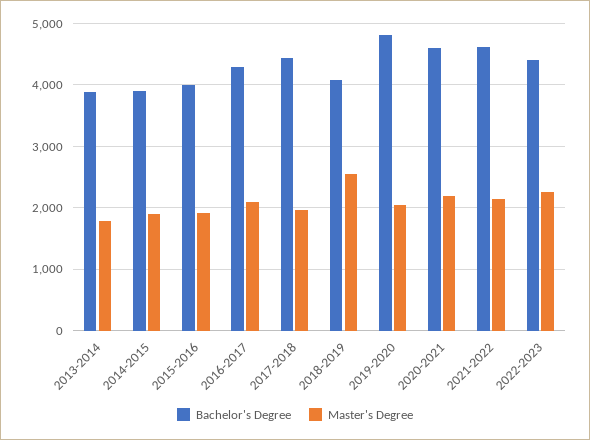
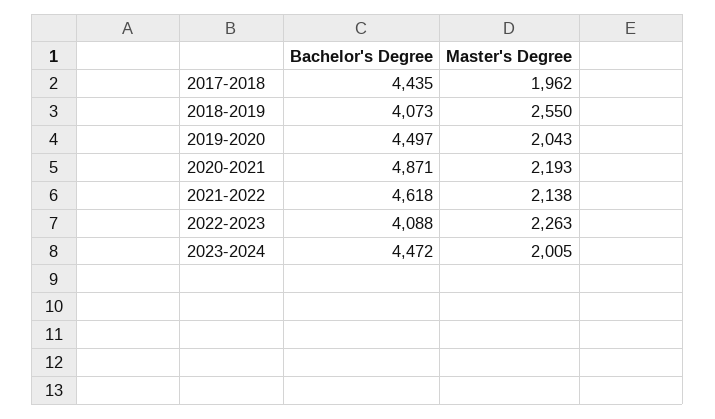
Bachelor's Degree, 2013-2014: 3900 -> none
Master's Degree, 2013-2014: 1800 -> none
Bachelor's Degree, 2014-2015: 3900 -> none
Master's Degree, 2014-2015: 1900 -> none
Bachelor's Degree, 2015-2016: 4000 -> none
Master's Degree, 2015-2016: 1900 -> none
Bachelor's Degree, 2016-2017: 4300 -> none
Master's Degree, 2016-2017: 2100 -> none
Bachelor's Degree, 2019-2020: 4800 -> 4497
Bachelor's Degree, 2020-2021: 4600 -> 4871
Bachelor's Degree, 2022-2023: 4400 -> 4088
Bachelor's Degree, 2023-2024: none -> 4472
Master's Degree, 2023-2024: none -> 2005

